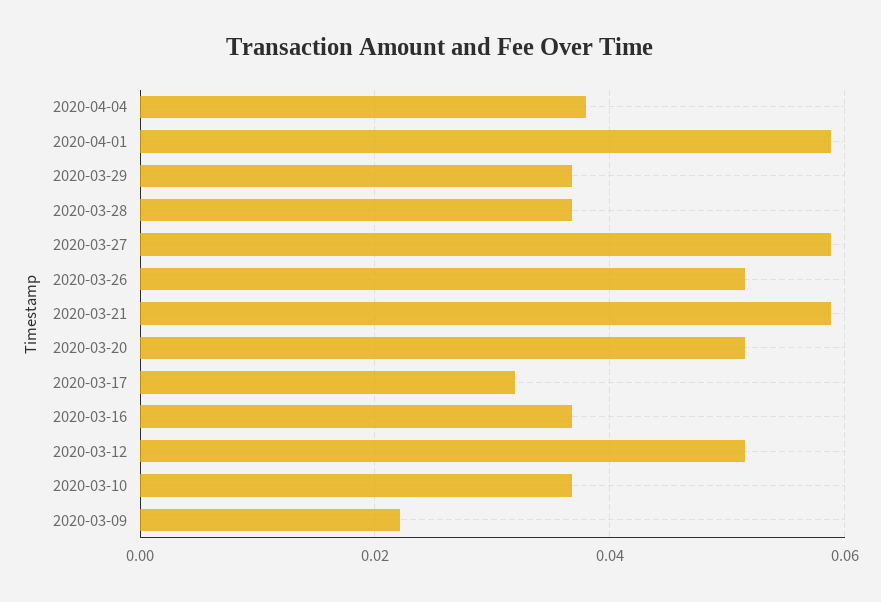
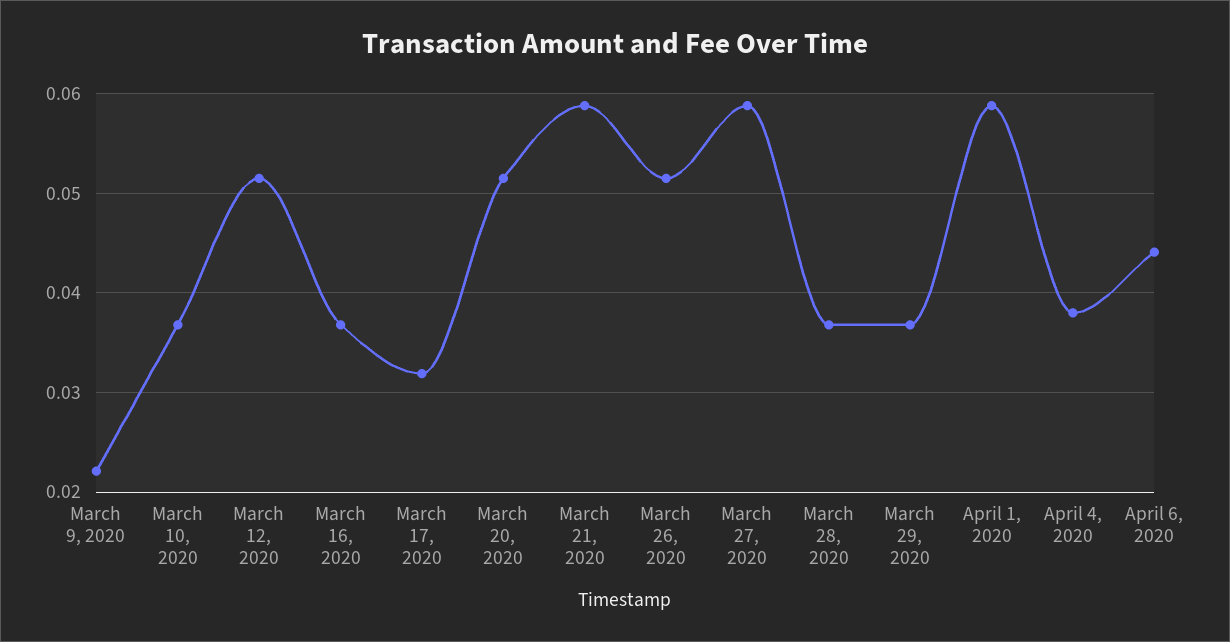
April 6, 2020: none -> 0.044

